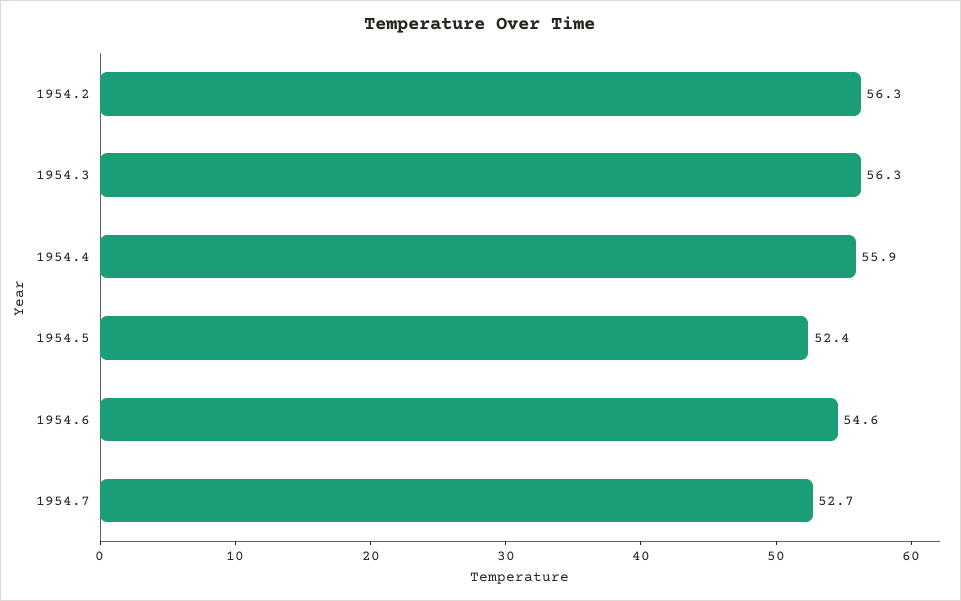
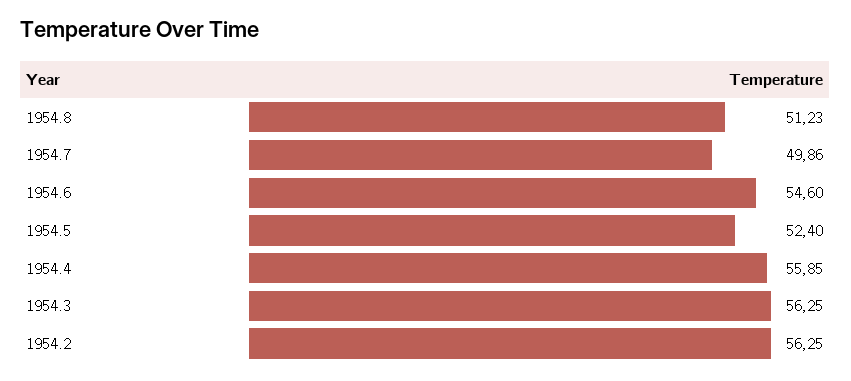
1954.7: 52.7 -> 49.86
1954.8: none -> 51.23

